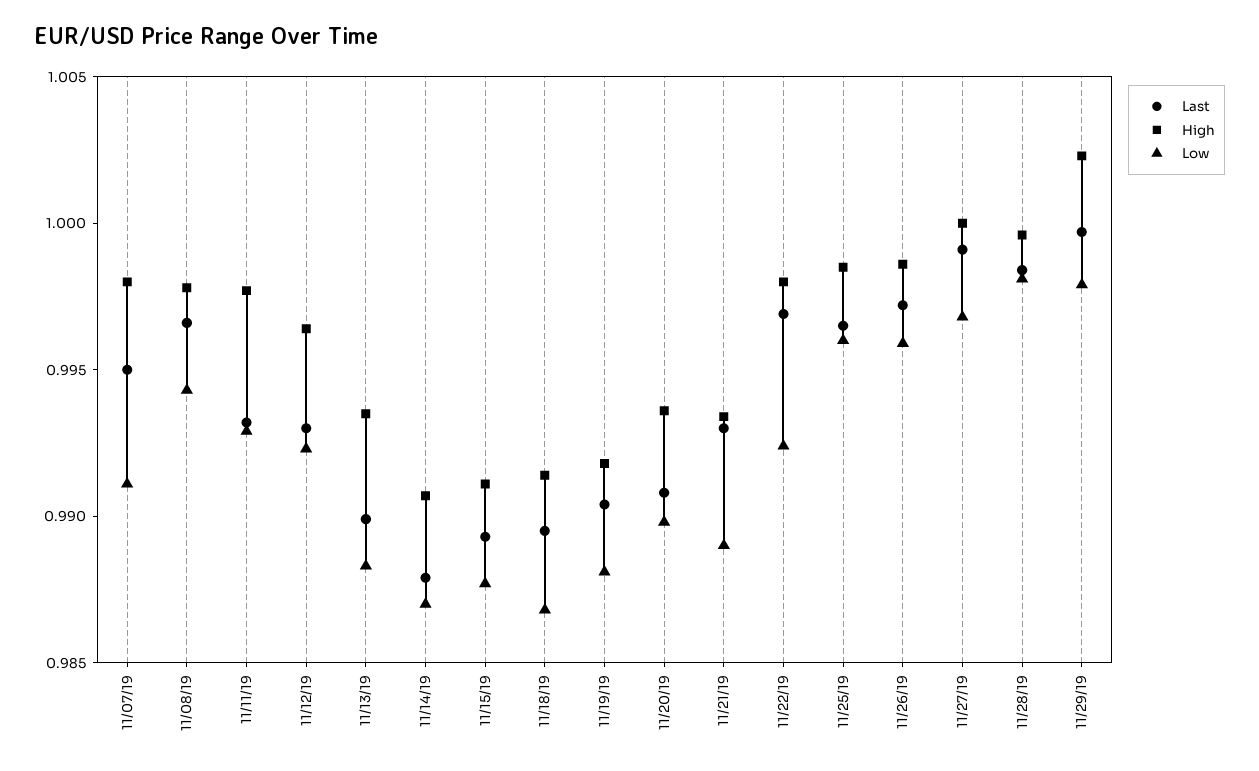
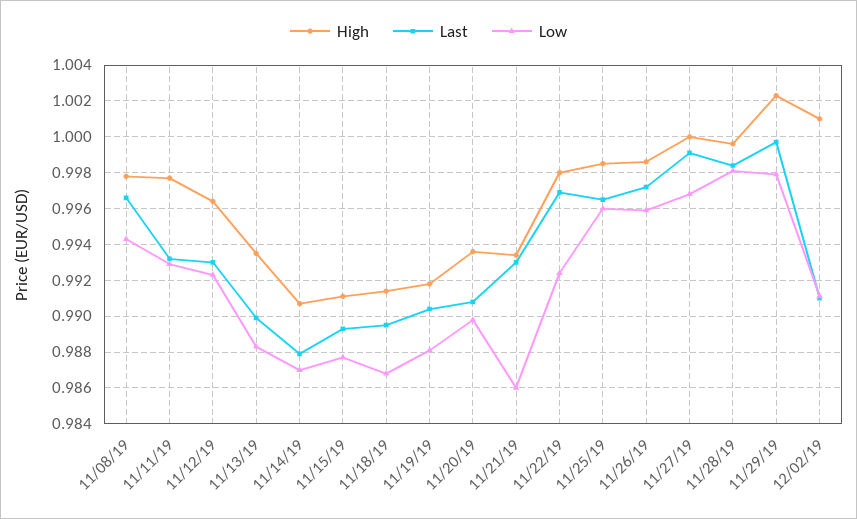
Last, 11/07/19: 0.995 -> none
High, 11/07/19: 0.998 -> none
Low, 11/07/19: 0.991 -> none
Low, 11/21/19: 0.989 -> 0.986
High, 12/02/19: none -> 1.001
Last, 12/02/19: none -> 0.991
Low, 12/02/19: none -> 0.991

